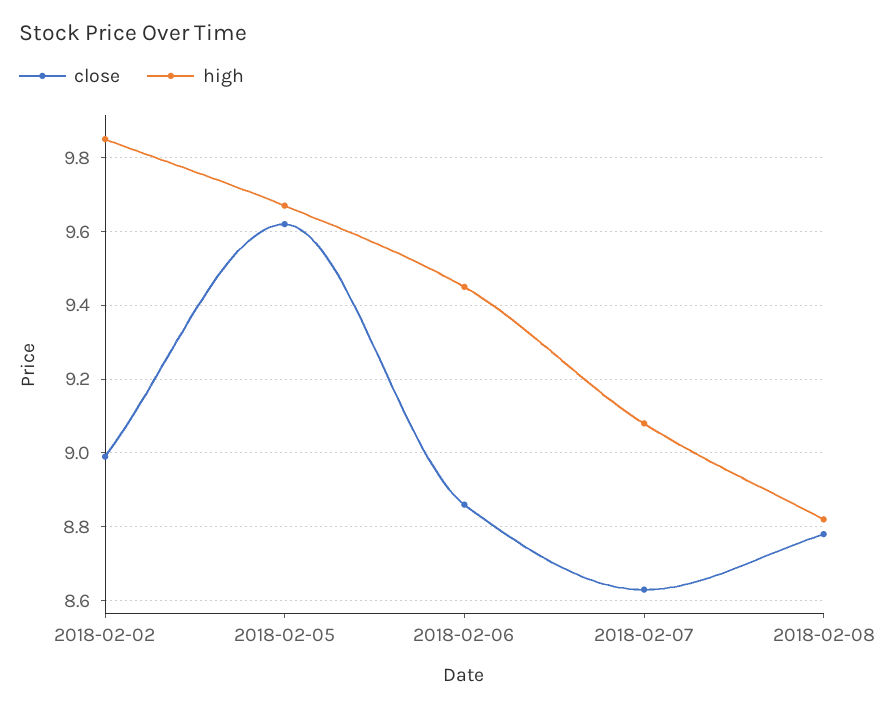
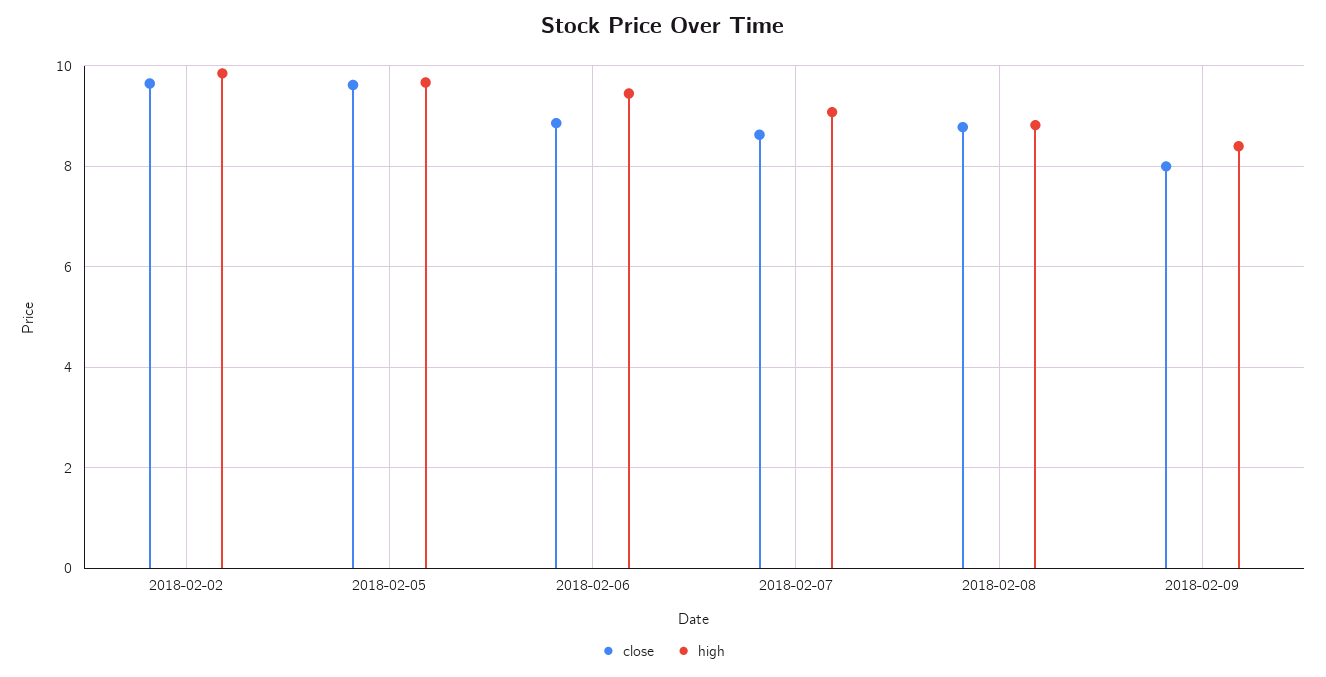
close, 2018-02-02: 9 -> 9.6
close, 2018-02-09: none -> 8
high, 2018-02-09: none -> 8.4

